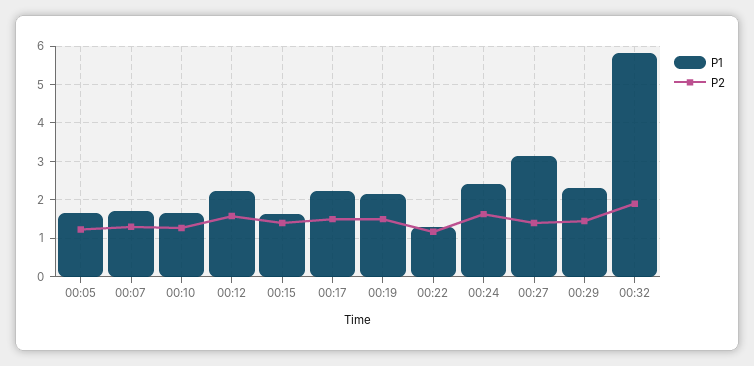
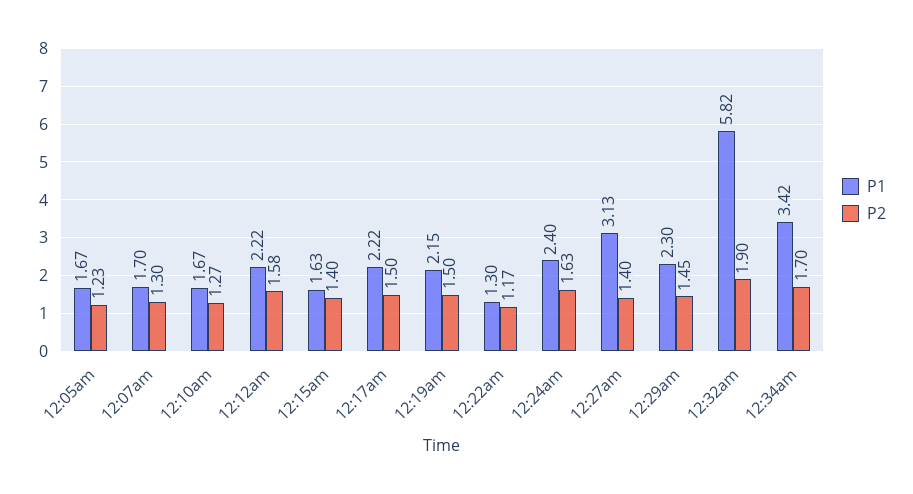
P1, 12:34am: none -> 3.42
P2, 12:34am: none -> 1.7

